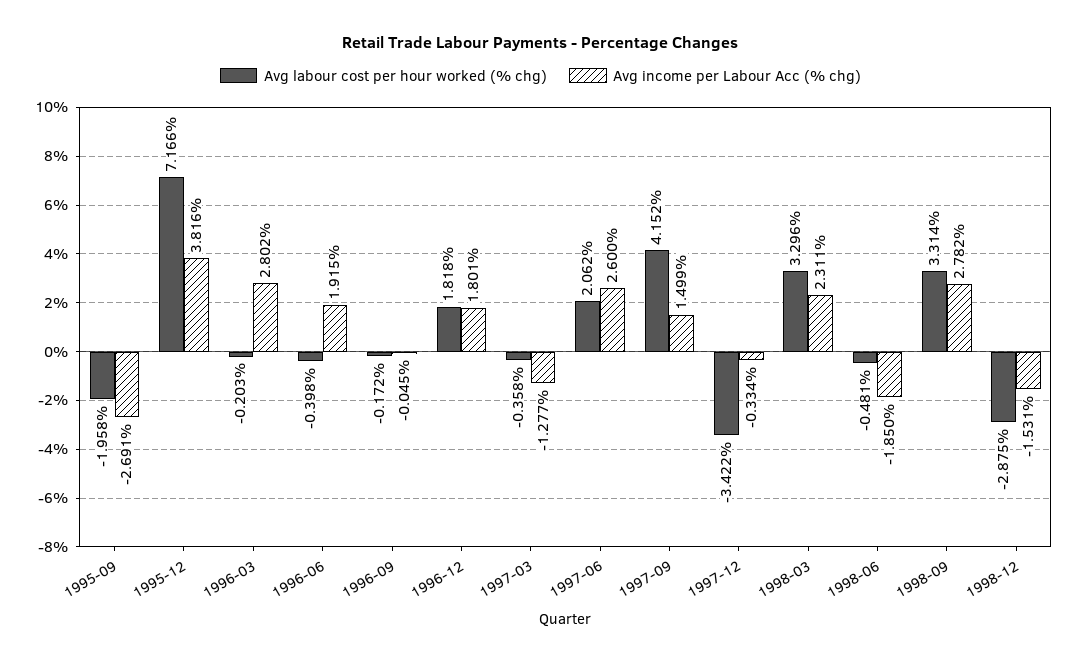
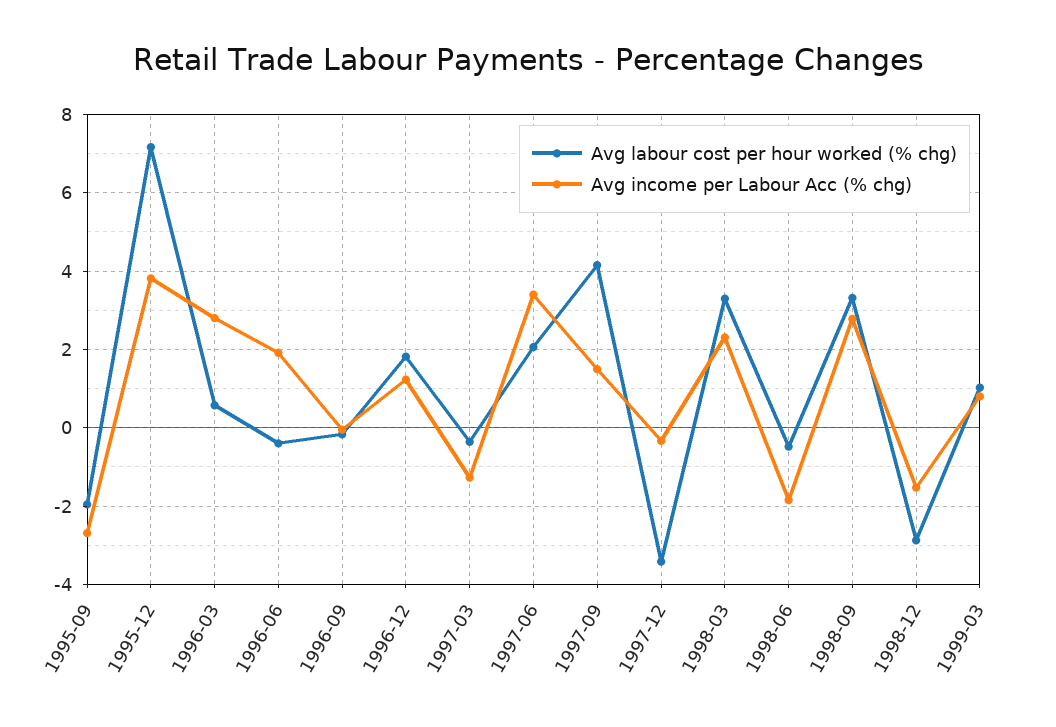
Avg labour cost per hour worked (% chg), 1996-03: -0.203 -> 0.6
Avg income per Labour Acc (% chg), 1996-12: 1.801 -> 1.2
Avg income per Labour Acc (% chg), 1997-06: 2.6 -> 3.4
Avg labour cost per hour worked (% chg), 1999-03: none -> 1
Avg income per Labour Acc (% chg), 1999-03: none -> 0.8

